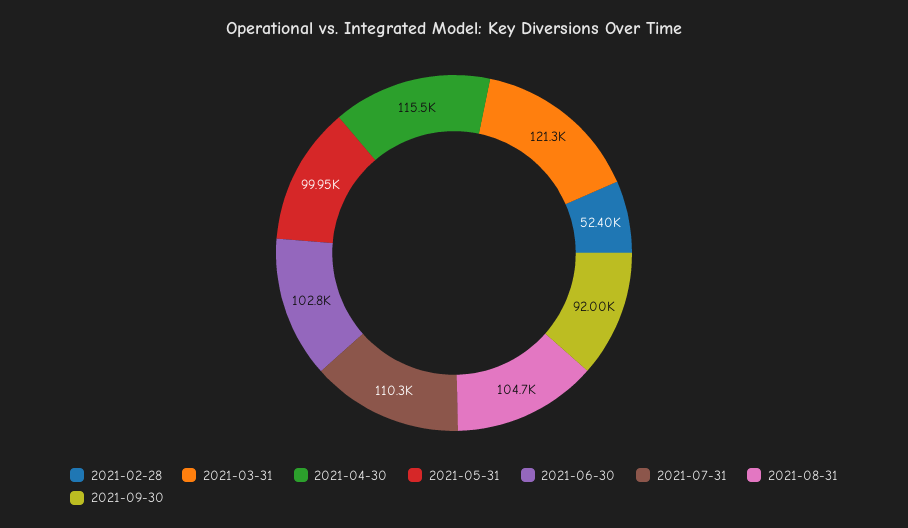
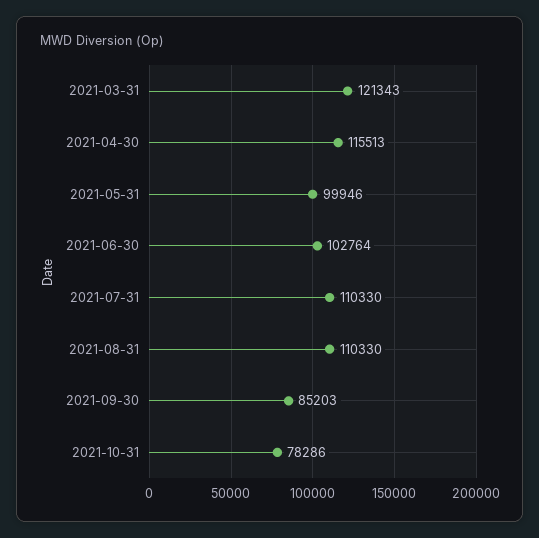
2021-02-28: 52400 -> none
2021-08-31: 104700 -> 110330
2021-09-30: 92000 -> 85203
2021-10-31: none -> 78286

